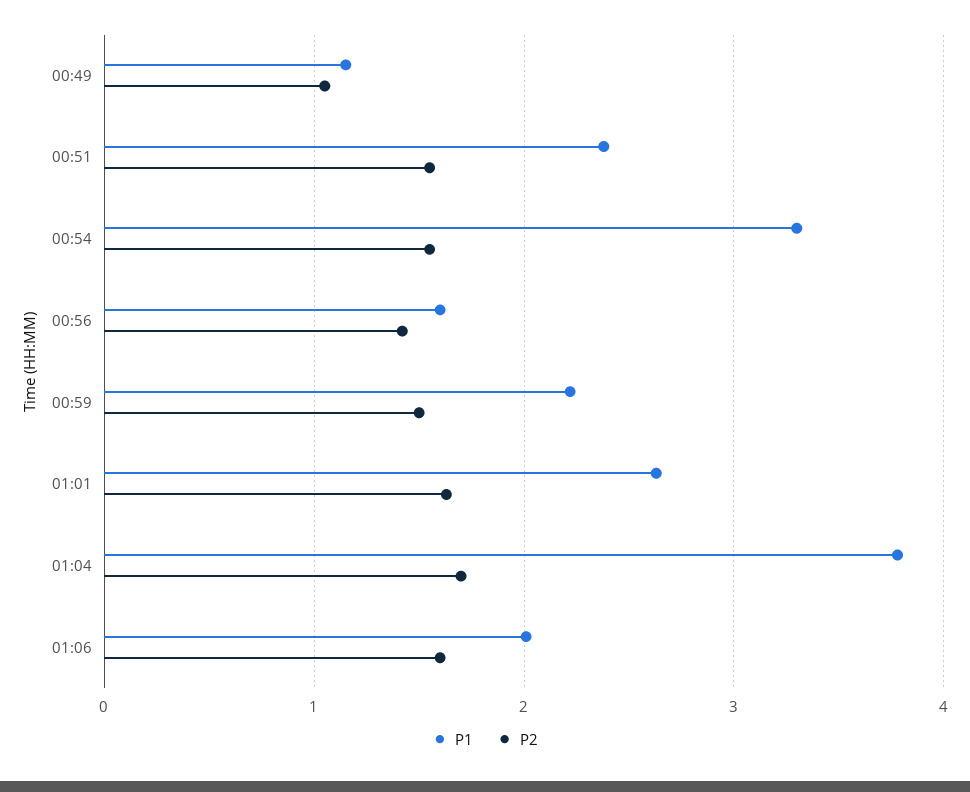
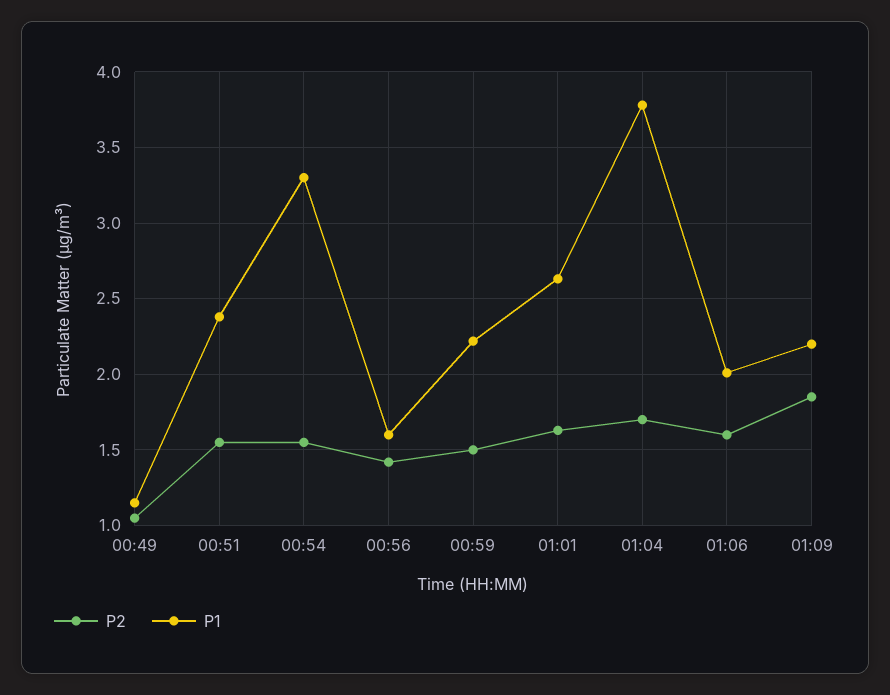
P2, 01:09: none -> 1.85
P1, 01:09: none -> 2.2

